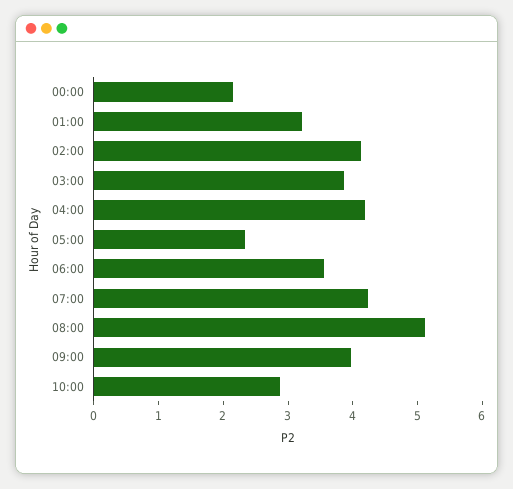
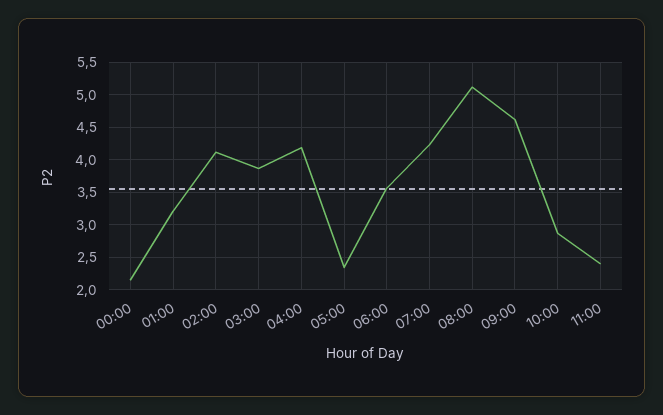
09:00: 4 -> 4.6
11:00: none -> 2.4

